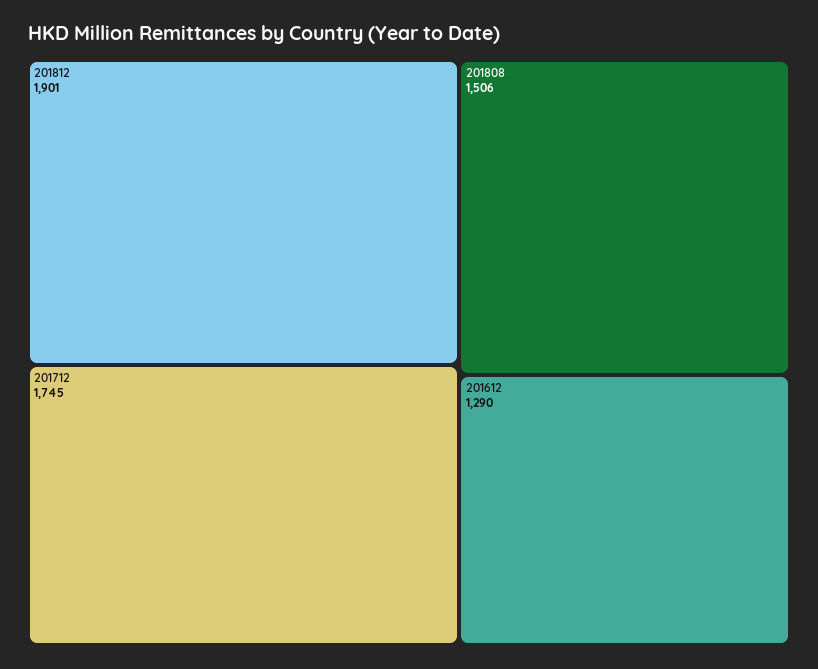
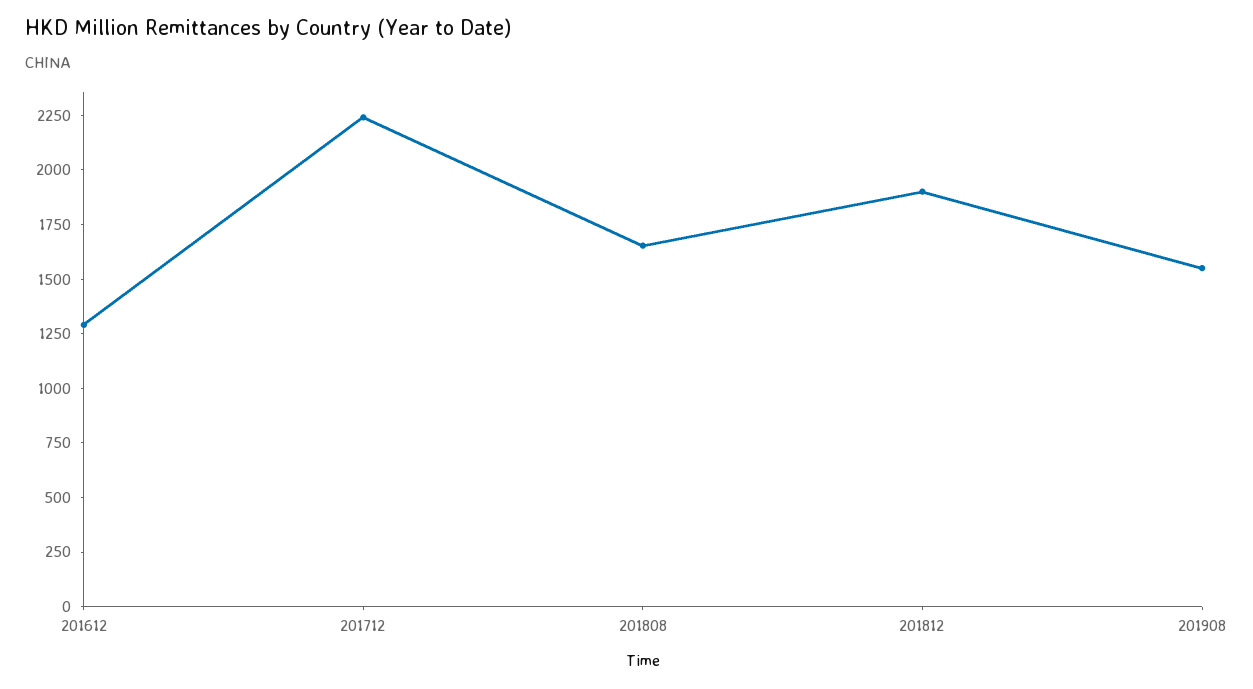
201712: 1745 -> 2250
201808: 1506 -> 1650
201908: none -> 1550

